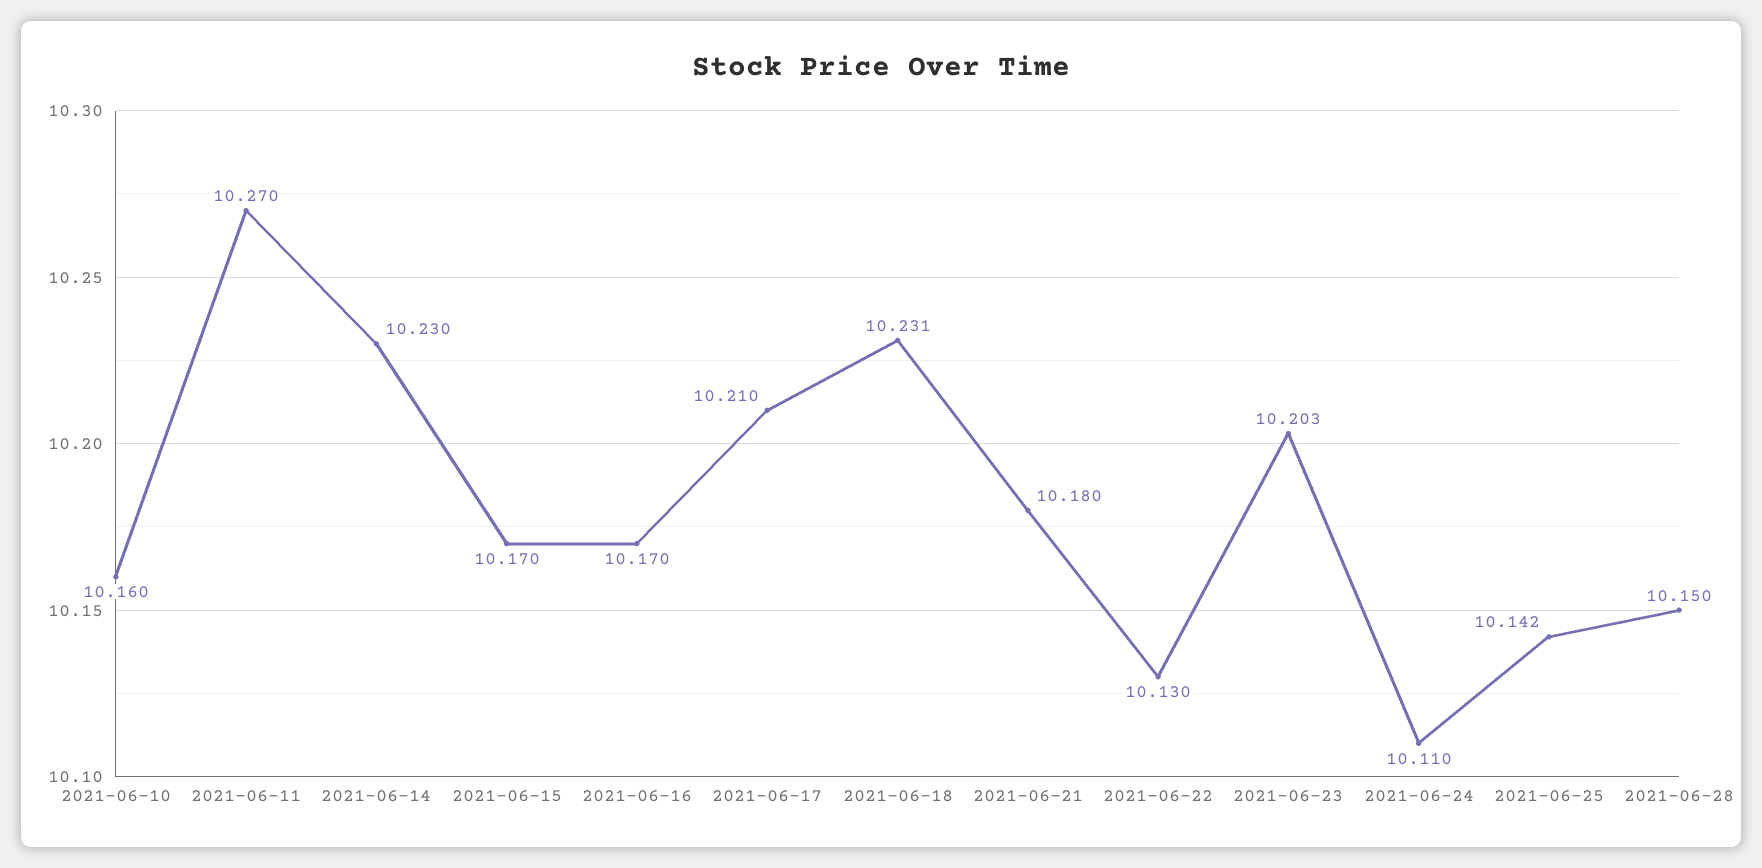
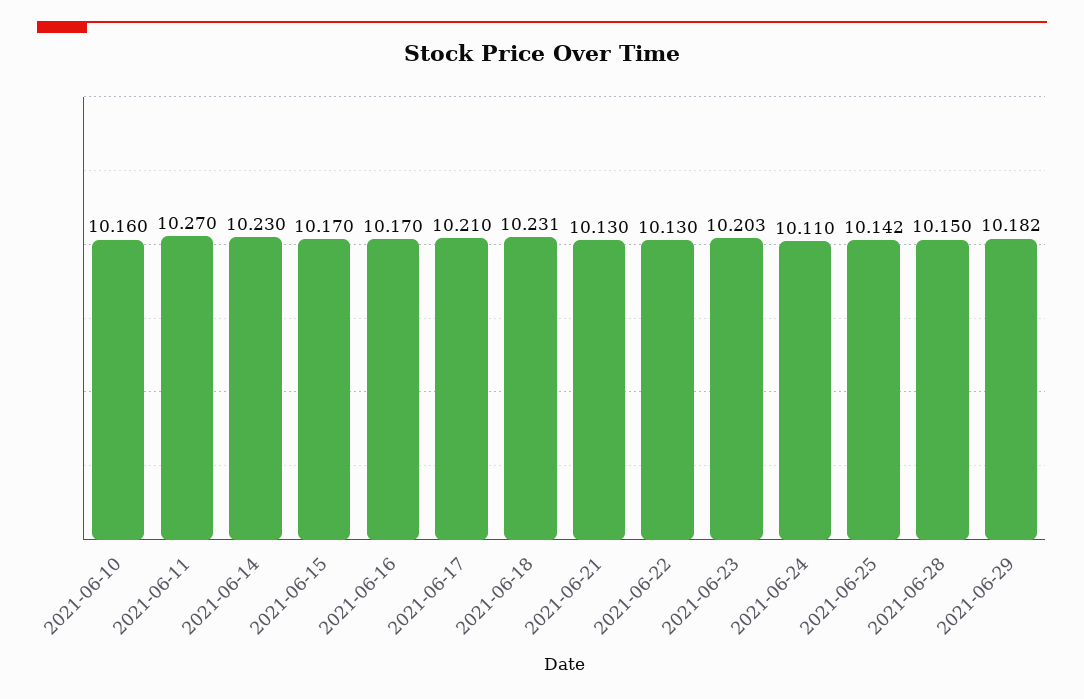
2021-06-21: 10.18 -> 10.13
2021-06-29: none -> 10.182

